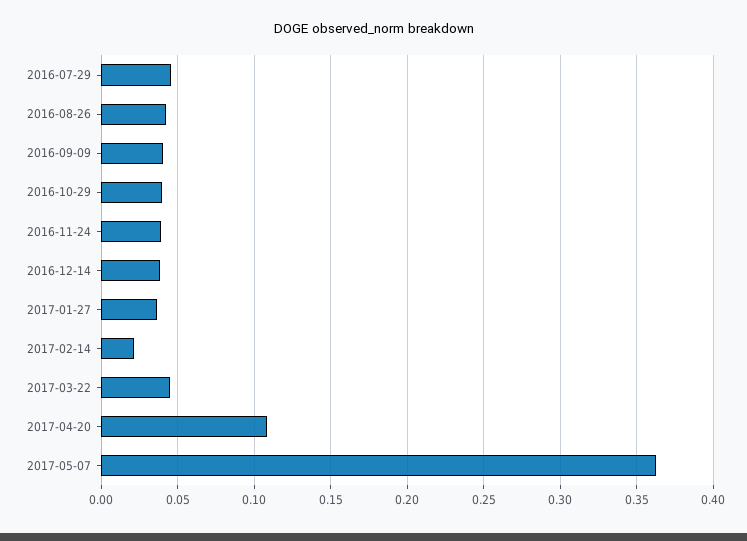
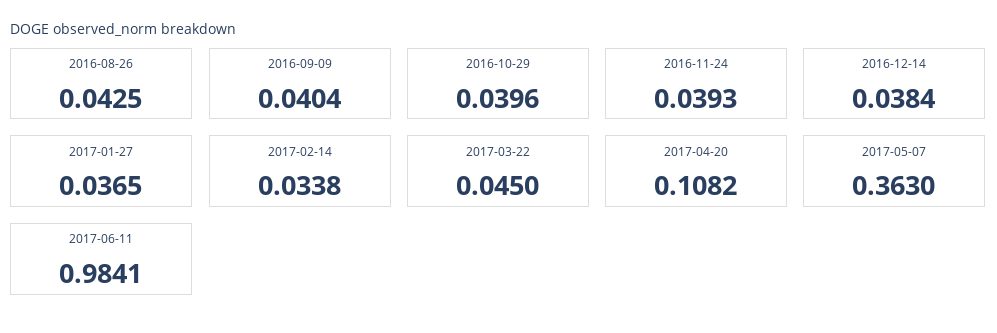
2016-07-29: 0.045 -> none
2017-02-14: 0.02 -> 0.0338
2017-06-11: none -> 0.9841

